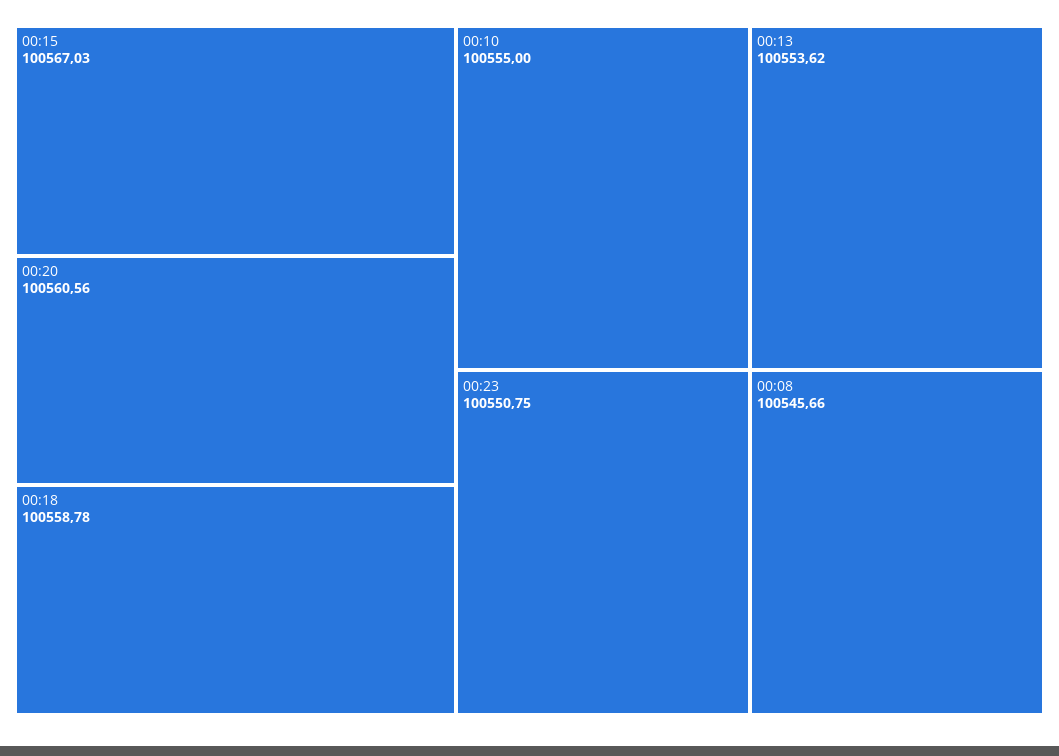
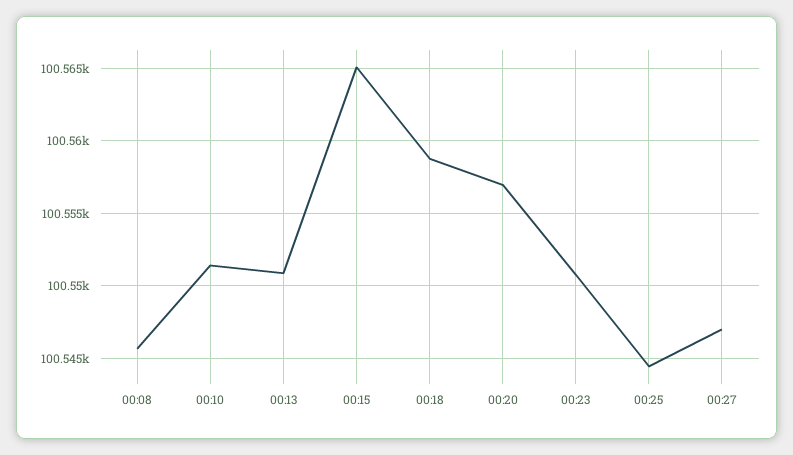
00:15: 100567.03 -> 100565
00:20: 100560.56 -> 100557
00:10: 100555 -> 100551.5
00:13: 100553.62 -> 100551
00:25: none -> 100544.5
00:27: none -> 100547

